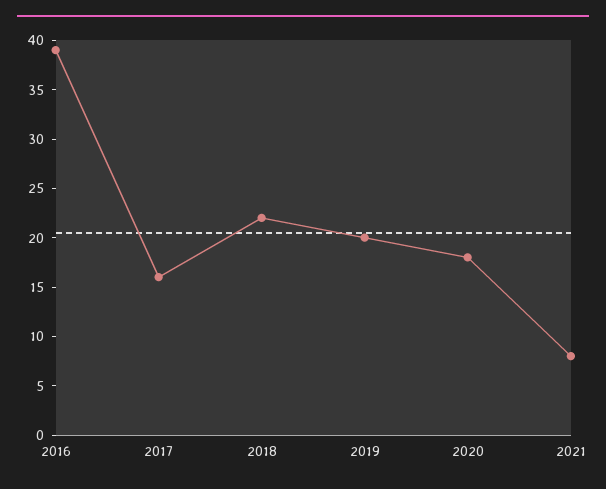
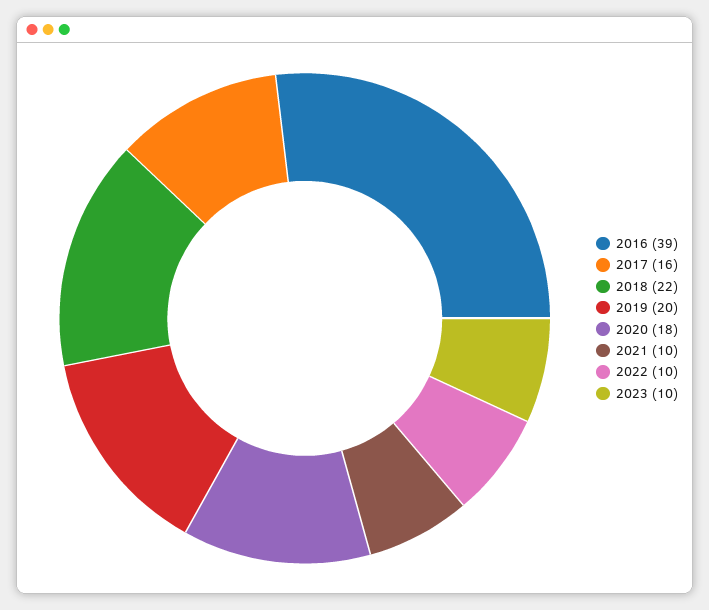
2021: 8 -> 10
2022: none -> 10
2023: none -> 10

